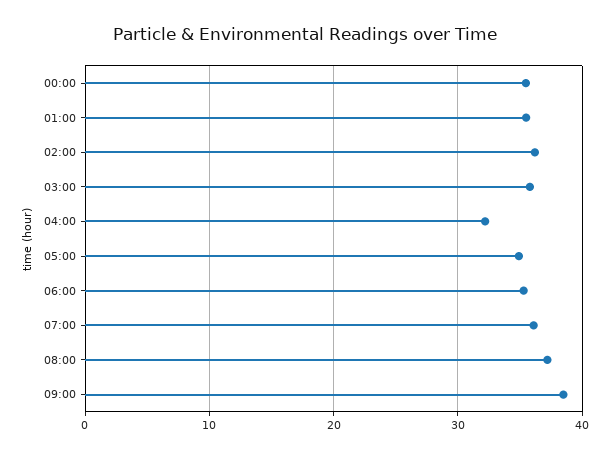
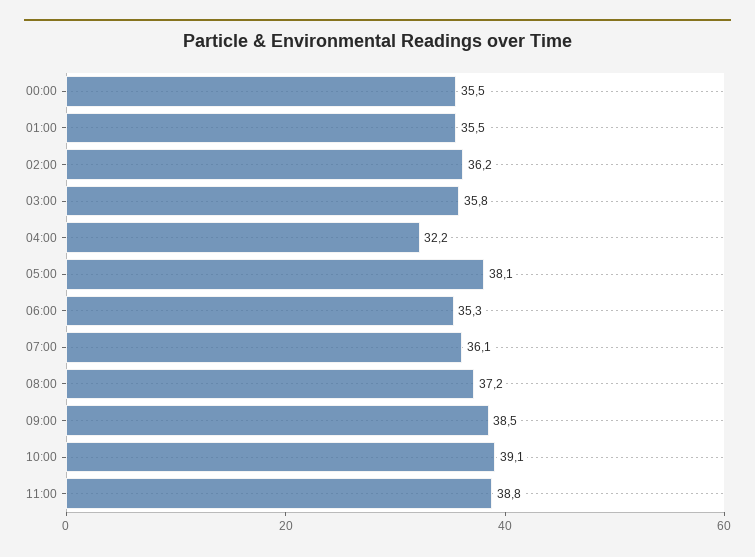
05:00: 35 -> 38.1
10:00: none -> 39.1
11:00: none -> 38.8

